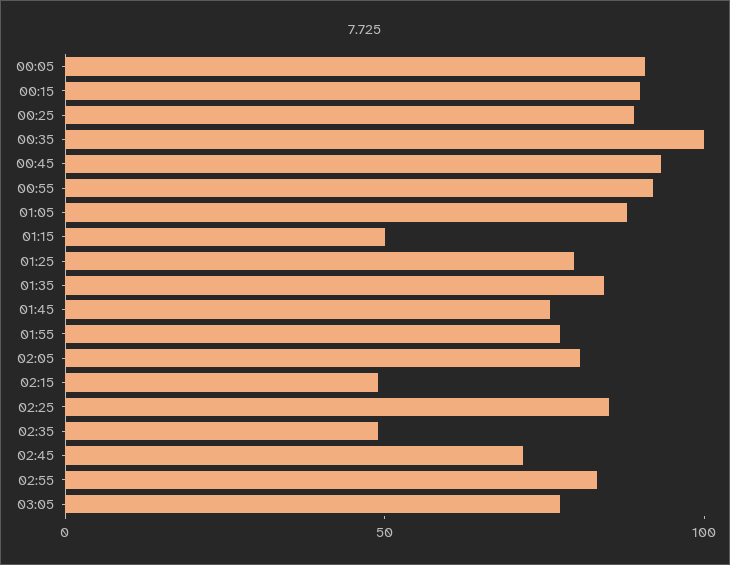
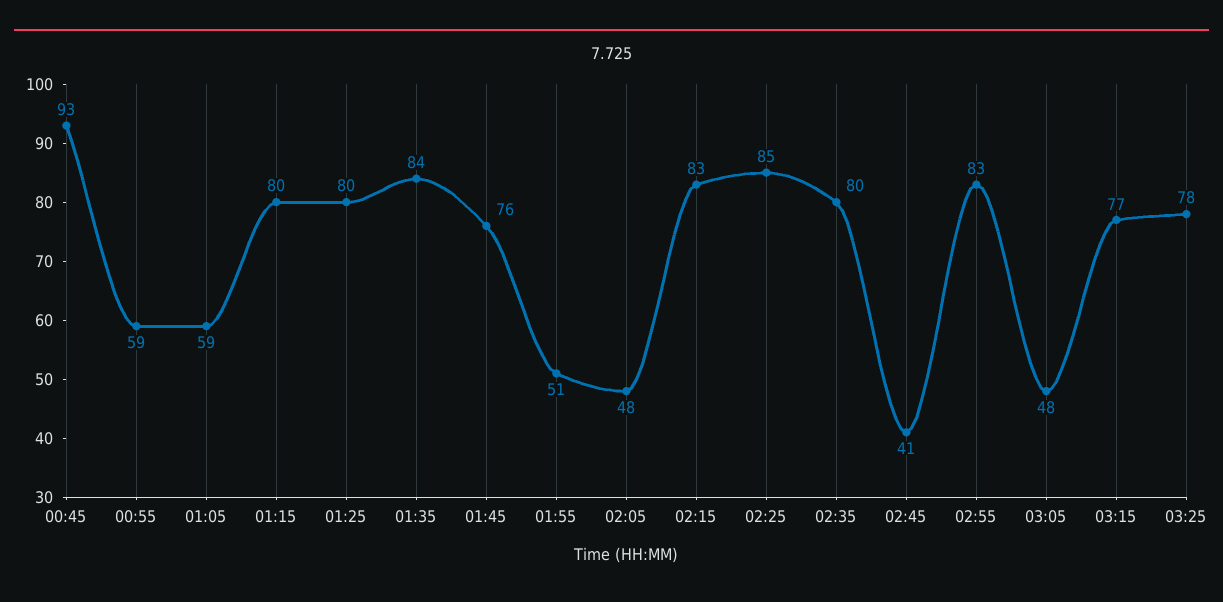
00:05: 90 -> none
00:15: 90 -> none
00:25: 90 -> none
00:35: 100 -> none
00:55: 90 -> 59
01:05: 90 -> 59
01:15: 50 -> 80
01:55: 80 -> 51
02:05: 80 -> 48
02:15: 50 -> 83
02:35: 50 -> 80
02:45: 70 -> 41
03:05: 80 -> 48
03:15: none -> 77
03:25: none -> 78

